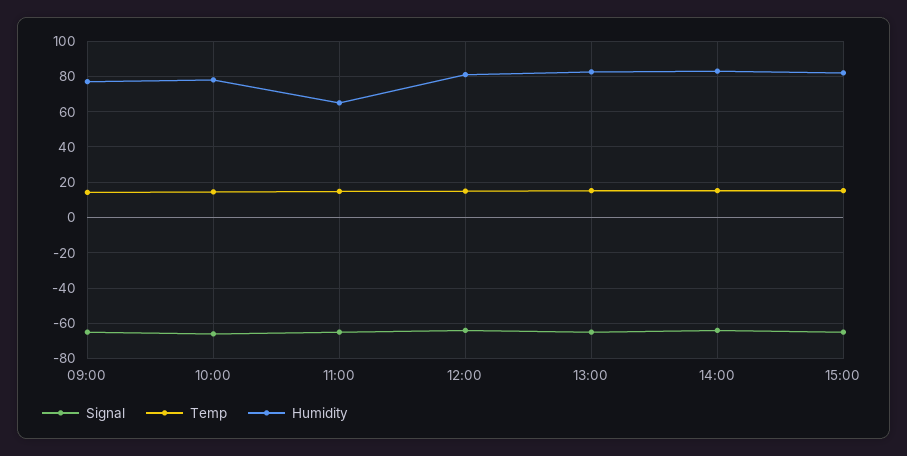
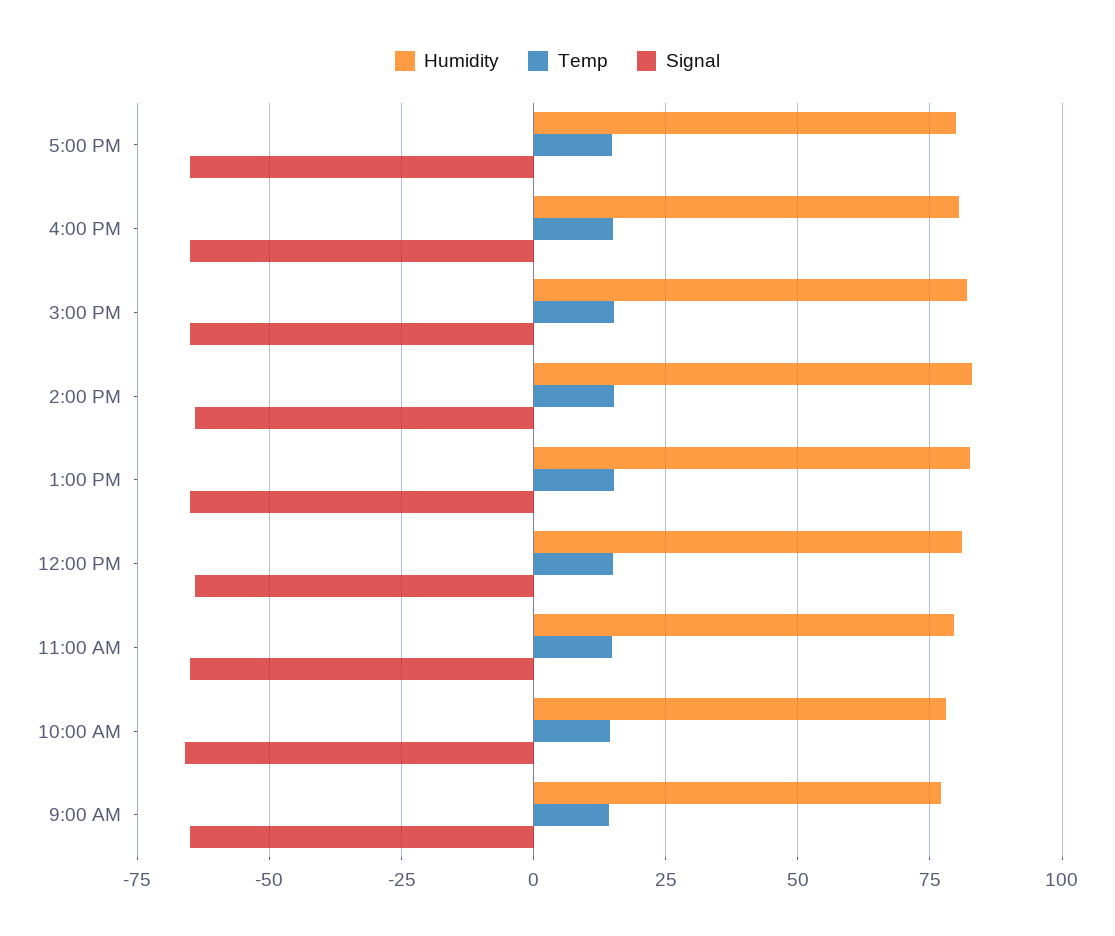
Humidity, 11:00: 65 -> 80
Humidity, 5:00 PM: none -> 80
Temp, 5:00 PM: none -> 15
Signal, 5:00 PM: none -> -65
Humidity, 4:00 PM: none -> 80
Temp, 4:00 PM: none -> 15
Signal, 4:00 PM: none -> -65

